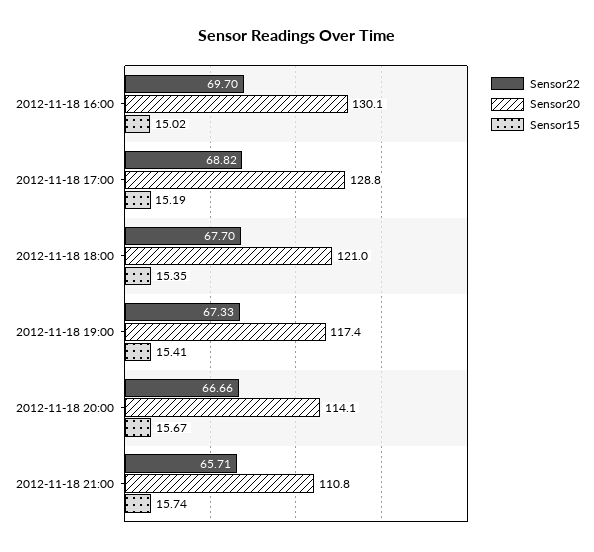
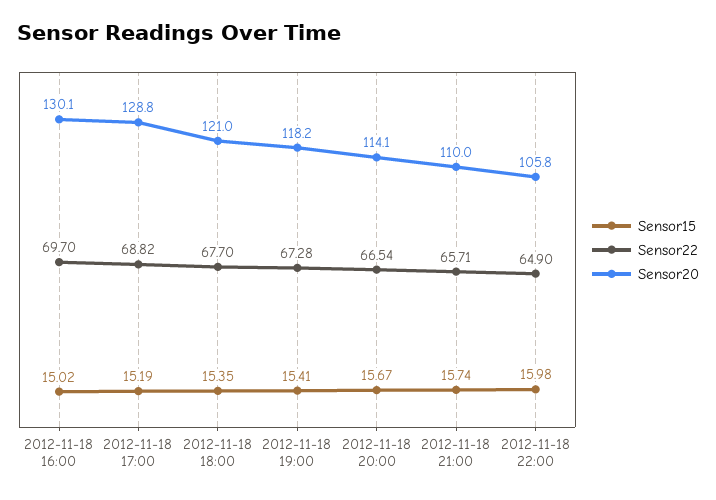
Sensor22, 2012-11-18 19:00: 67.33 -> 67.28
Sensor20, 2012-11-18 19:00: 117.4 -> 118.2
Sensor22, 2012-11-18 20:00: 66.66 -> 66.54
Sensor20, 2012-11-18 21:00: 110.8 -> 110
Sensor15, 2012-11-18 22:00: none -> 15.98
Sensor22, 2012-11-18 22:00: none -> 64.9
Sensor20, 2012-11-18 22:00: none -> 105.8

